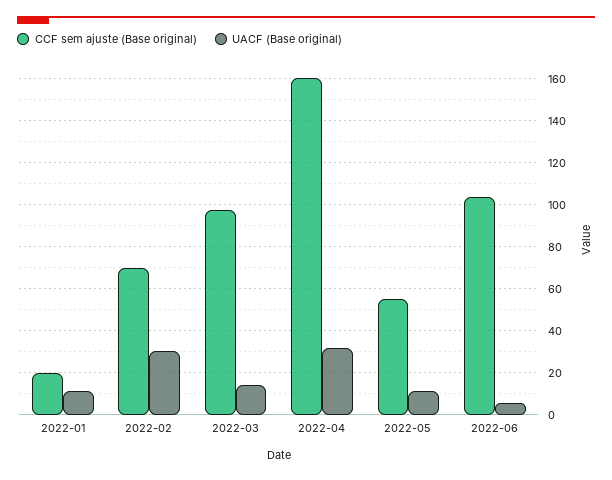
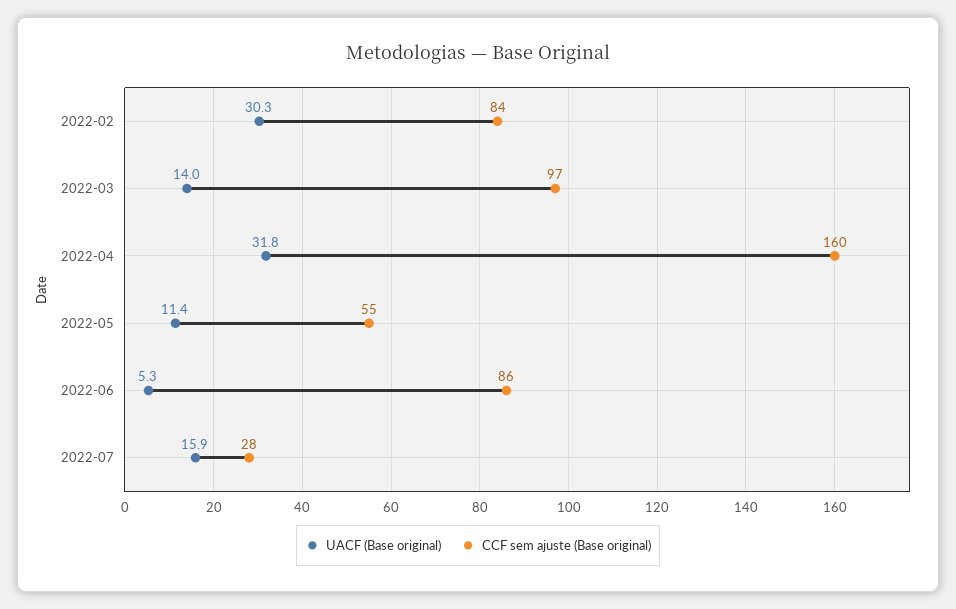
CCF sem ajuste (Base original), 2022-01: 20 -> none
UACF (Base original), 2022-01: 10 -> none
CCF sem ajuste (Base original), 2022-02: 70 -> 84
CCF sem ajuste (Base original), 2022-06: 105 -> 86
UACF (Base original), 2022-07: none -> 15.9
CCF sem ajuste (Base original), 2022-07: none -> 28

